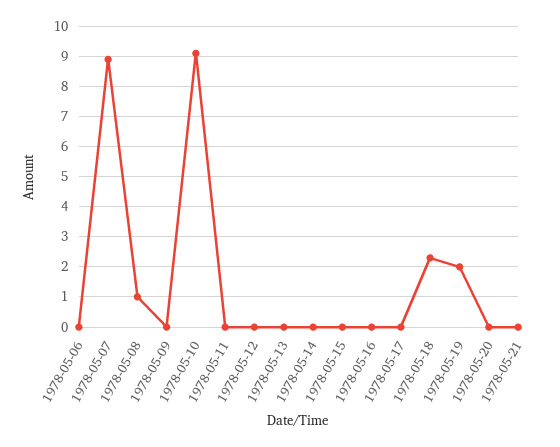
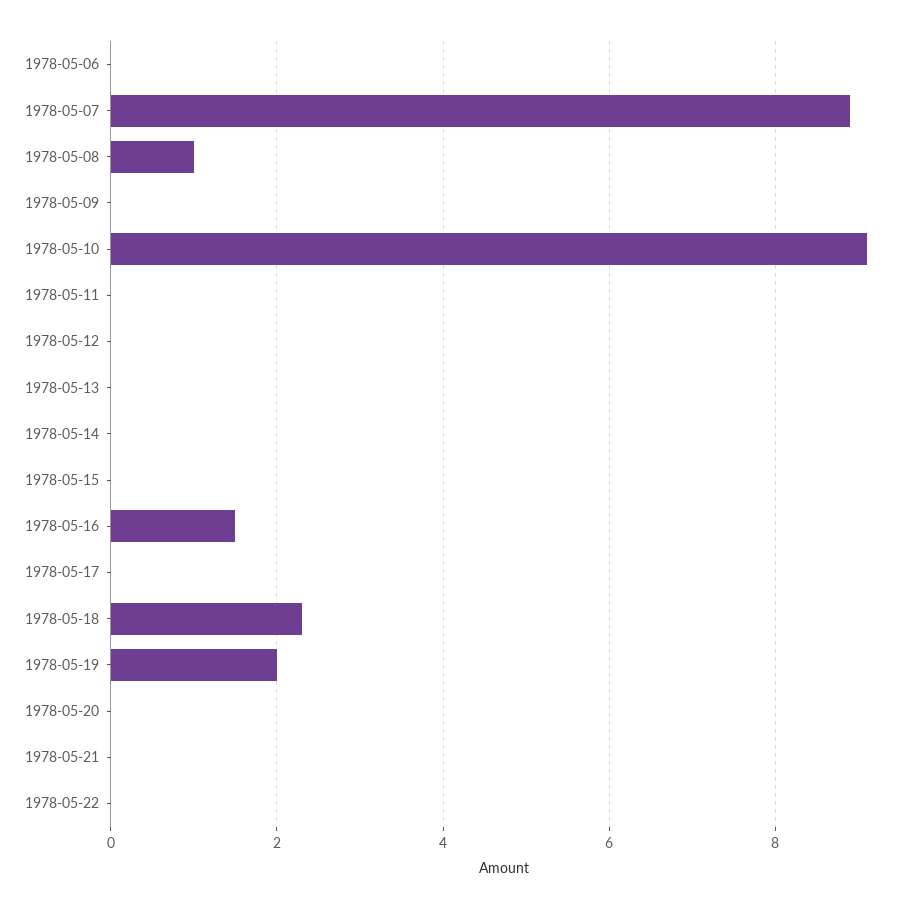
1978-05-16: 0 -> 1.5
1978-05-22: none -> 0

